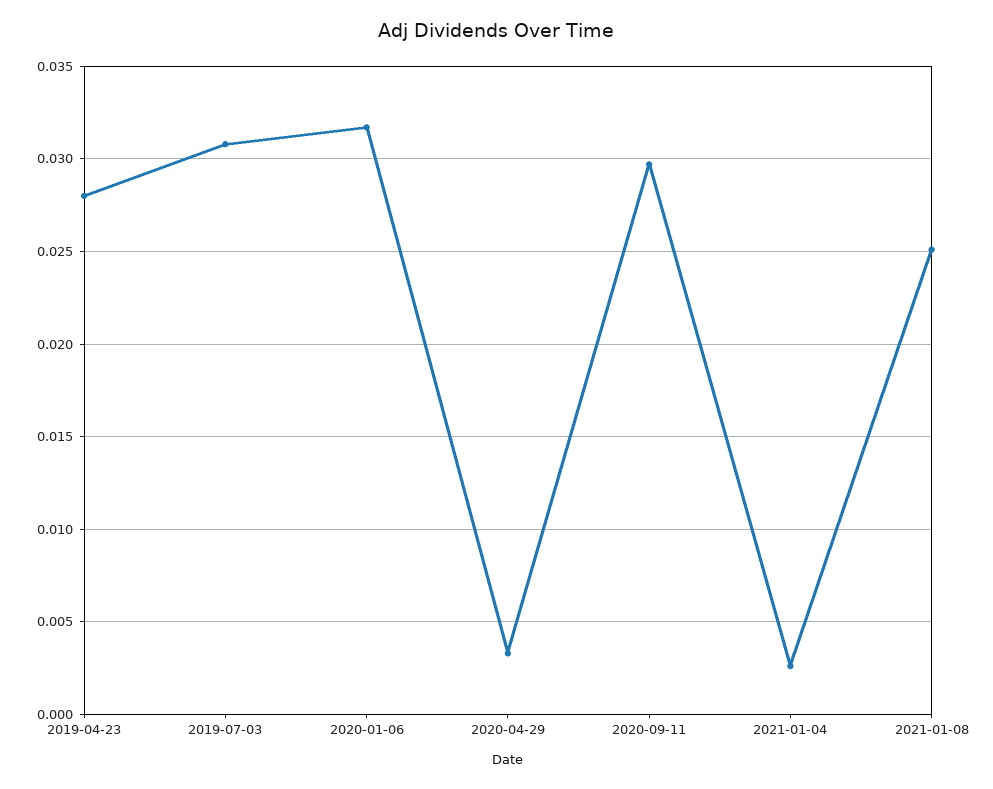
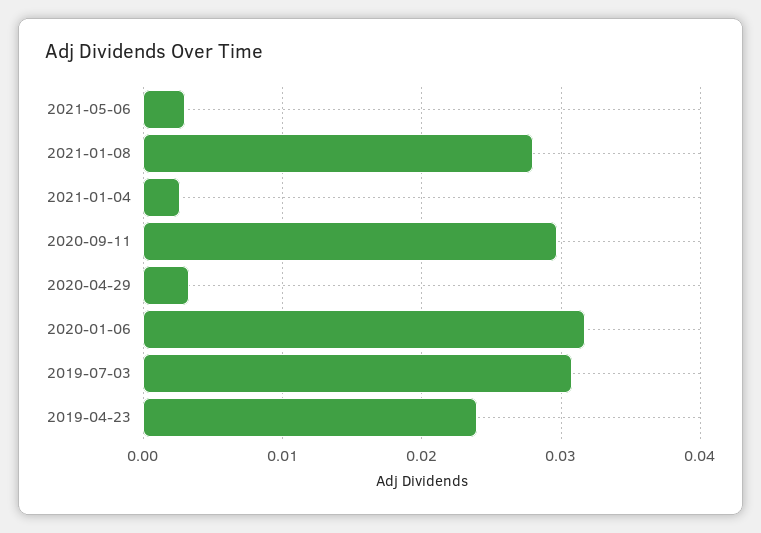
2019-04-23: 0.028 -> 0.024
2021-01-08: 0.025 -> 0.028
2021-05-06: none -> 0.003

